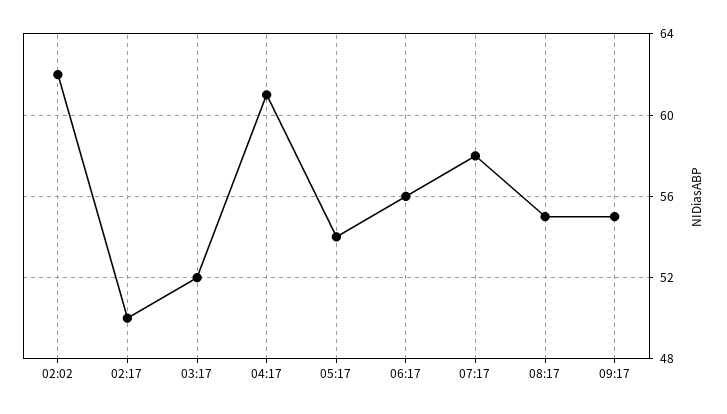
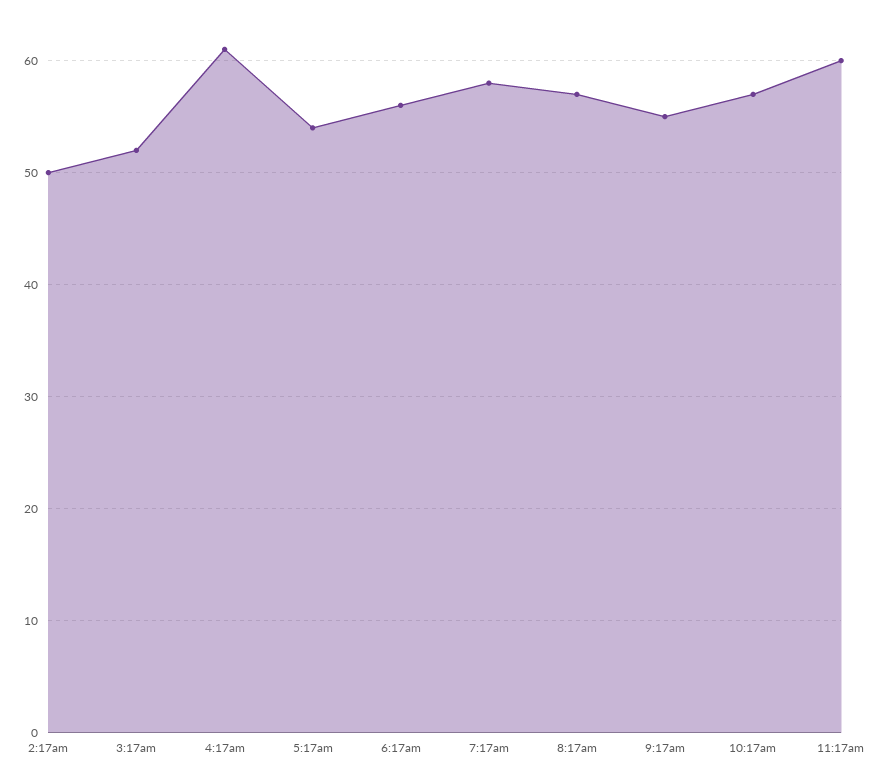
02:02: 62 -> none
08:17: 55 -> 57
10:17am: none -> 57
11:17am: none -> 60

